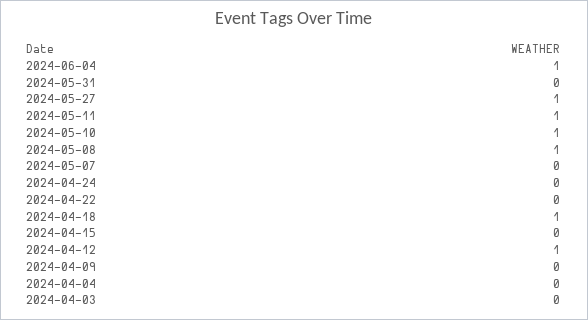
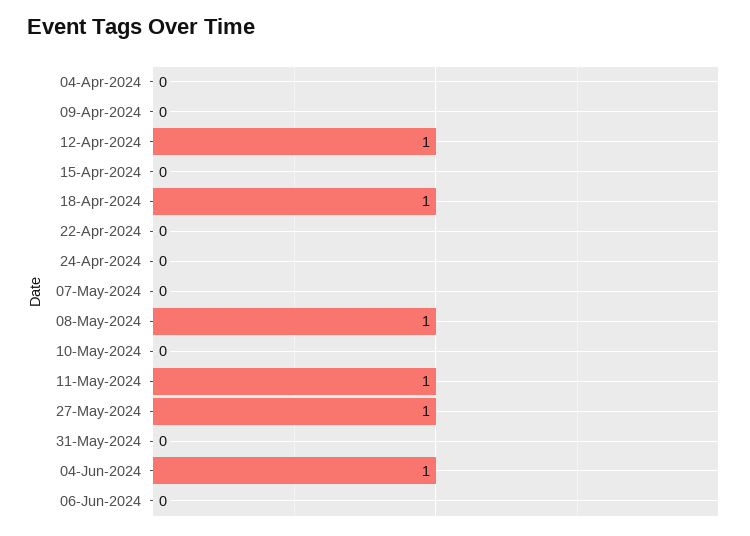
2024-05-10: 1 -> 0
2024-04-03: 0 -> none
06-Jun-2024: none -> 0

